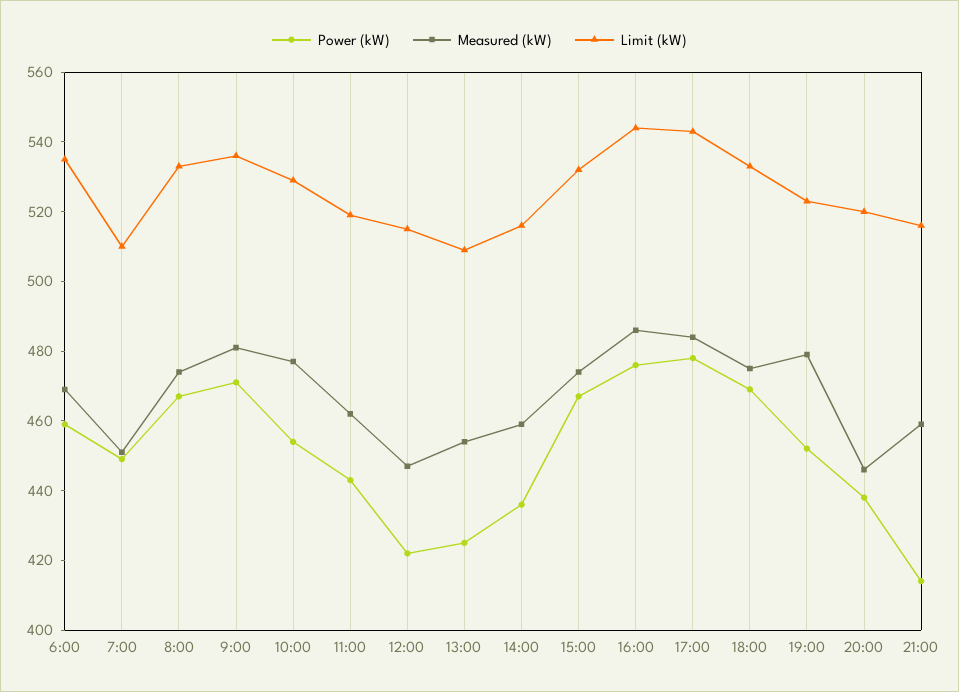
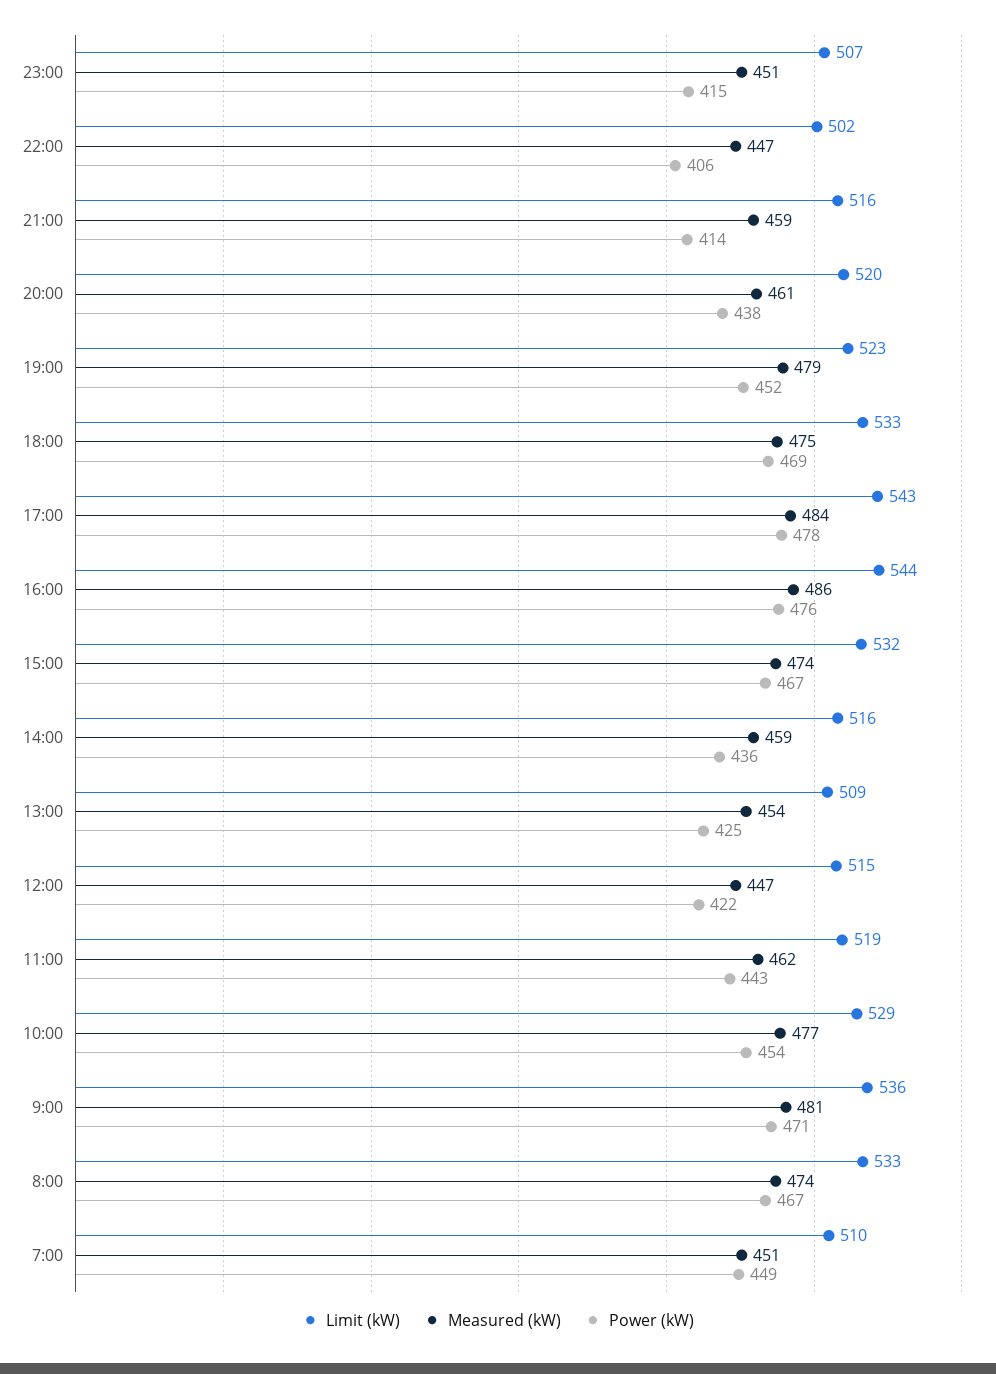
Power (kW), 6:00: 460 -> none
Measured (kW), 6:00: 470 -> none
Limit (kW), 6:00: 535 -> none
Measured (kW), 20:00: 445 -> 461
Limit (kW), 23:00: none -> 507
Measured (kW), 23:00: none -> 451
Power (kW), 23:00: none -> 415
Limit (kW), 22:00: none -> 502
Measured (kW), 22:00: none -> 447
Power (kW), 22:00: none -> 406

